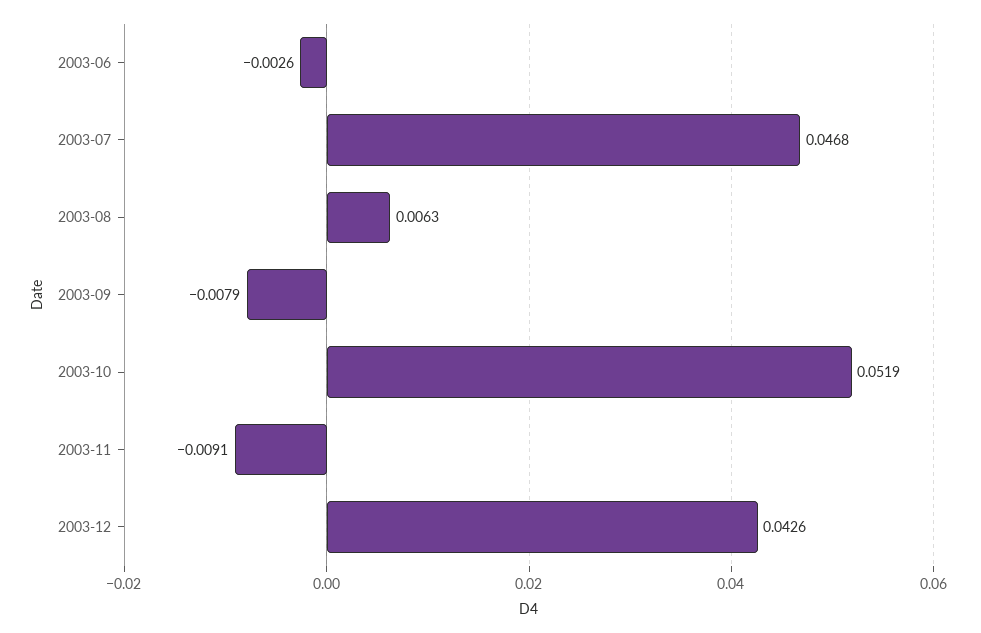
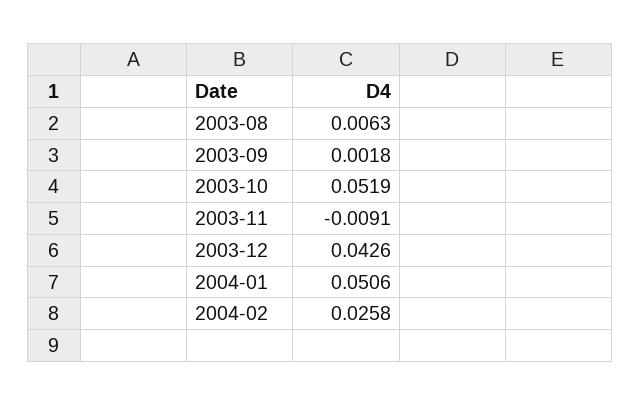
2003-06: -0.0026 -> none
2003-07: 0.0468 -> none
2003-09: -0.0079 -> 0.0018
2004-01: none -> 0.0506
2004-02: none -> 0.0258

